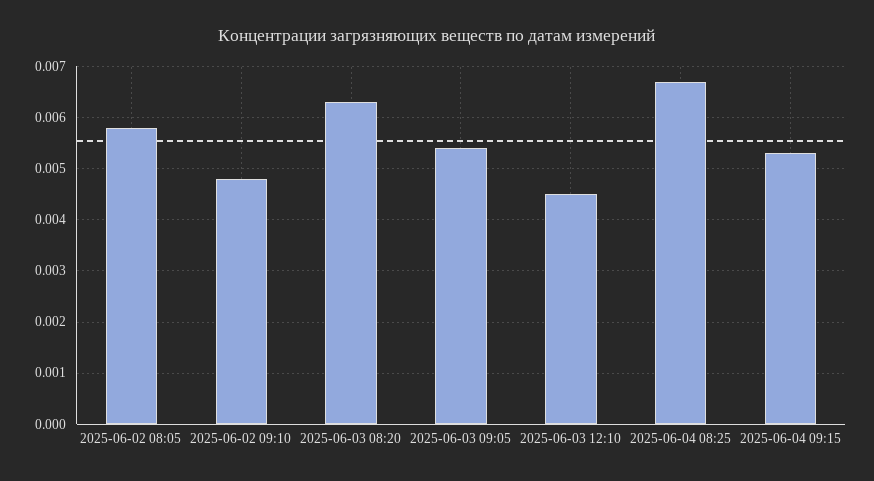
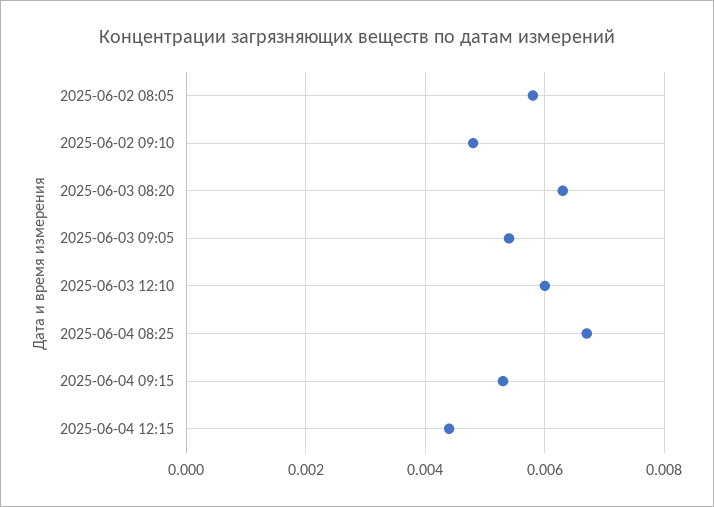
2025-06-03 12:10: 0.0045 -> 0.006
2025-06-04 12:15: none -> 0.0045

